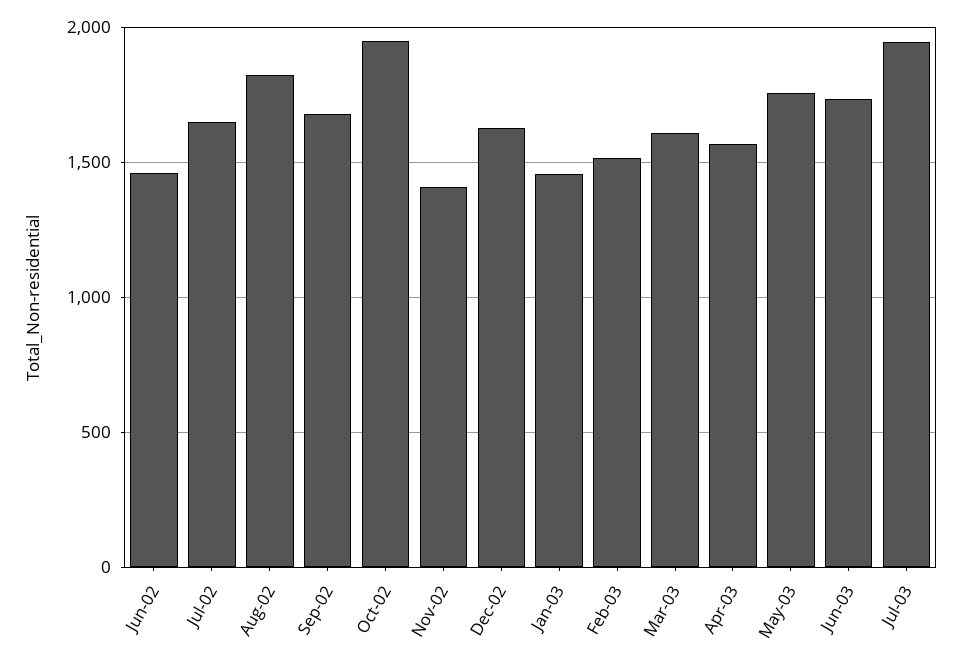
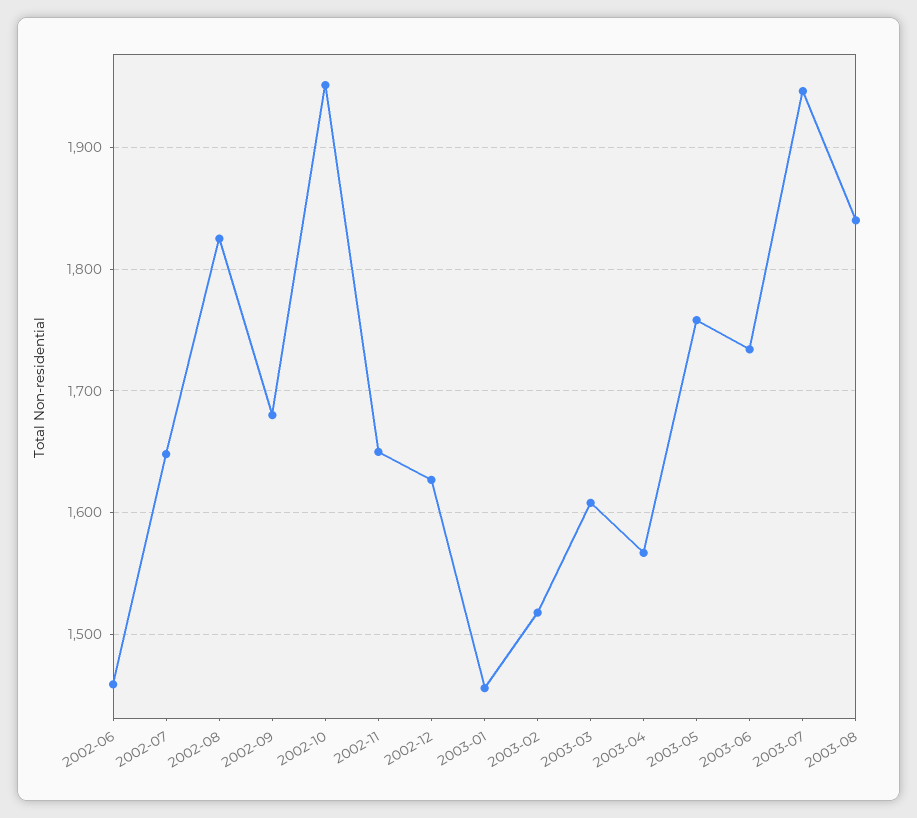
Nov-02: 1400 -> 1650
2003-08: none -> 1840

